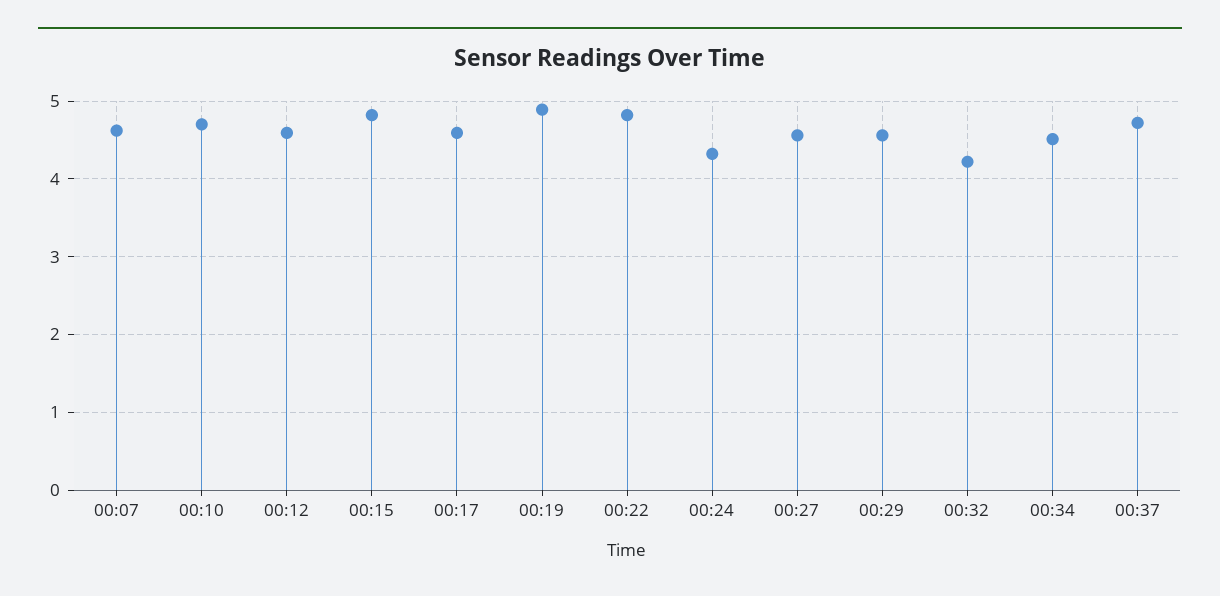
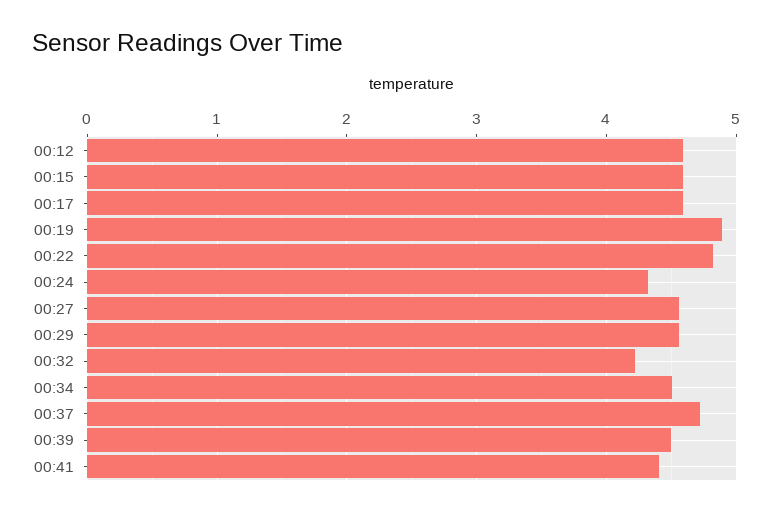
00:07: 4.6 -> none
00:10: 4.7 -> none
00:15: 4.8 -> 4.6
00:39: none -> 4.5
00:41: none -> 4.4

